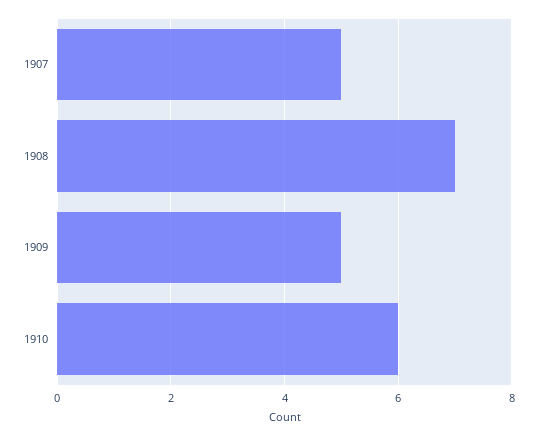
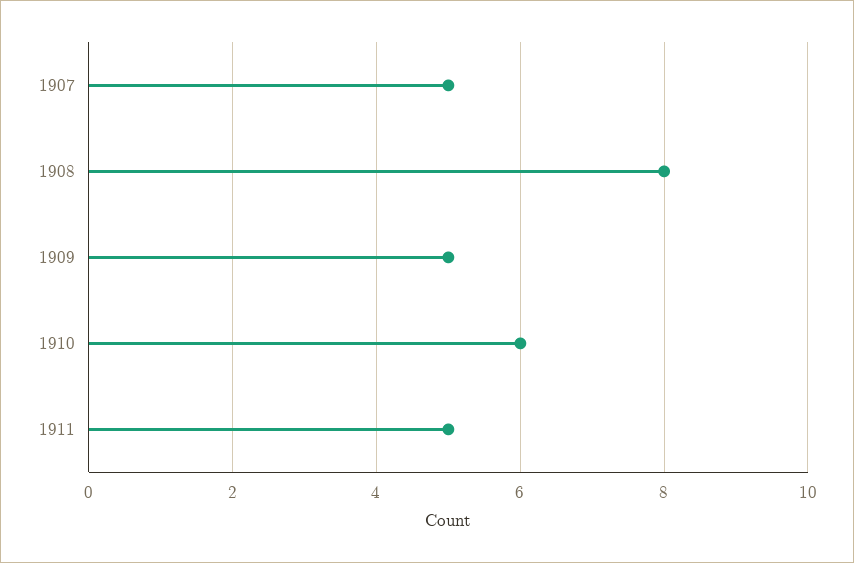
1908: 7 -> 8
1911: none -> 5

